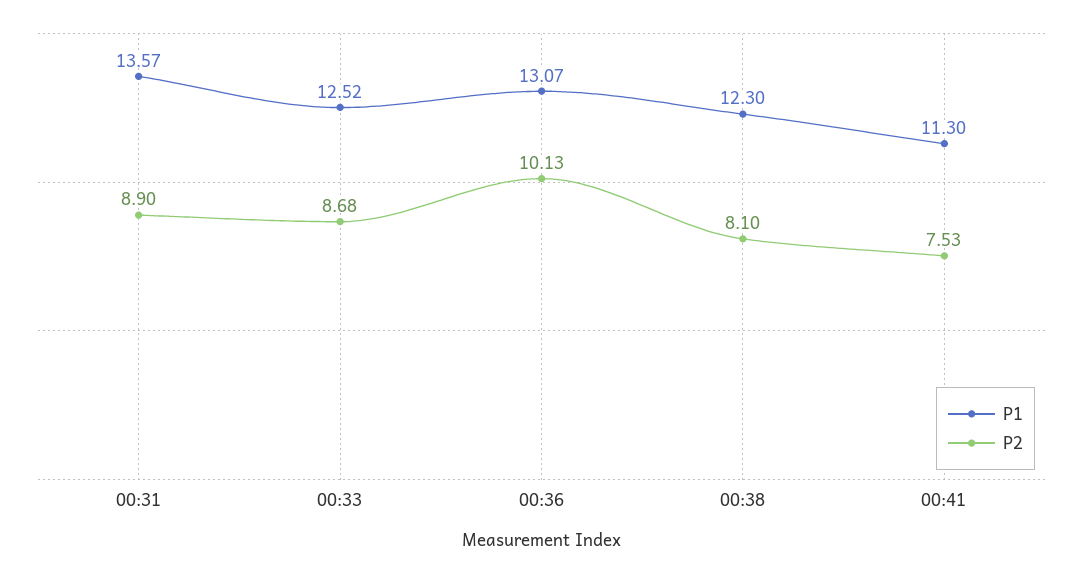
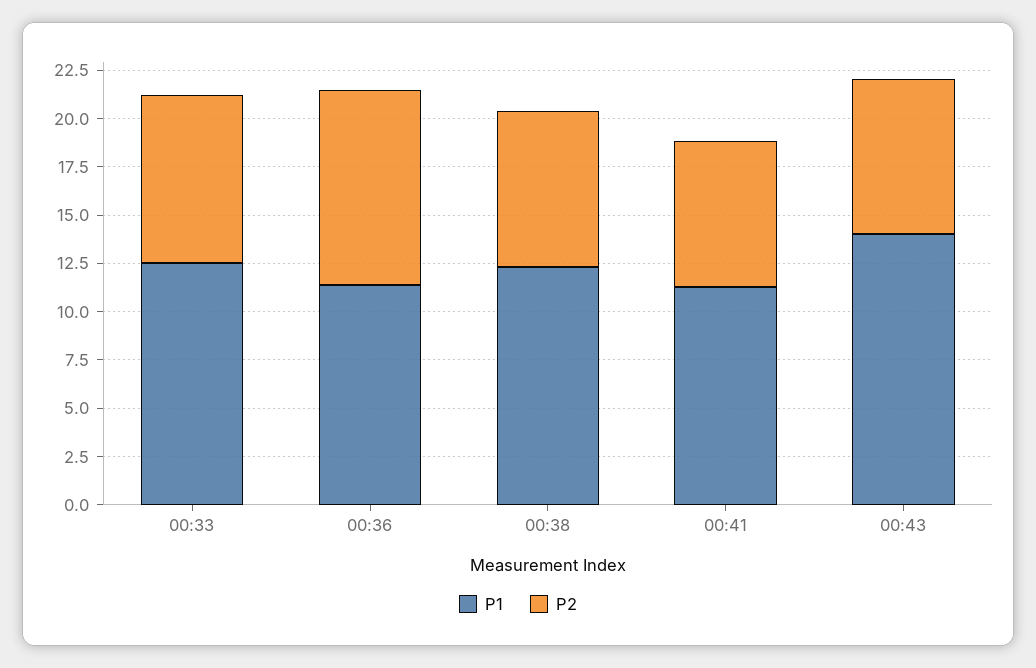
P1, 00:31: 13.57 -> none
P2, 00:31: 8.9 -> none
P1, 00:36: 13.07 -> 11.5
P1, 00:43: none -> 14
P2, 00:43: none -> 8

